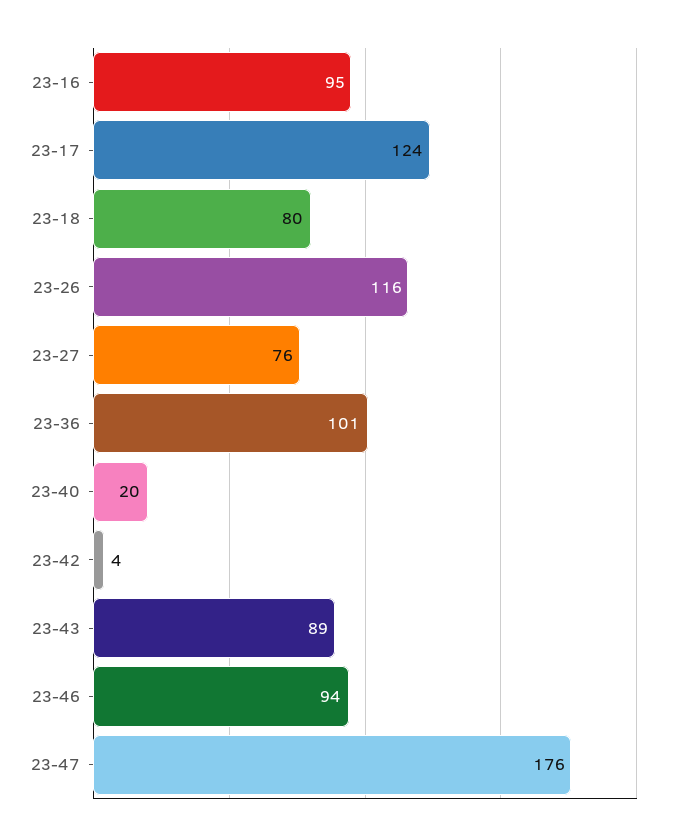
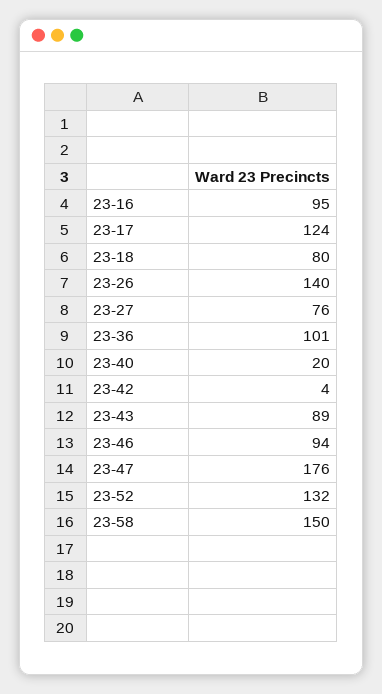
23-26: 116 -> 140
23-52: none -> 132
23-58: none -> 150

